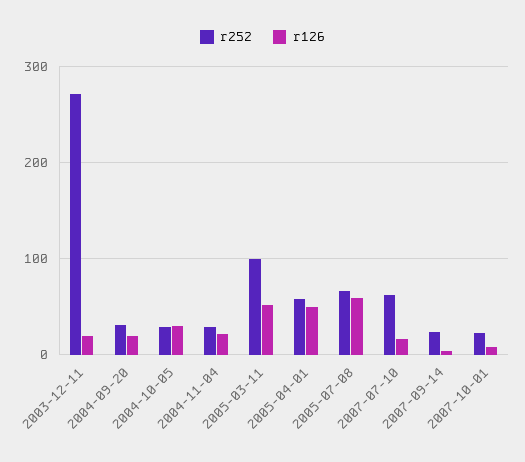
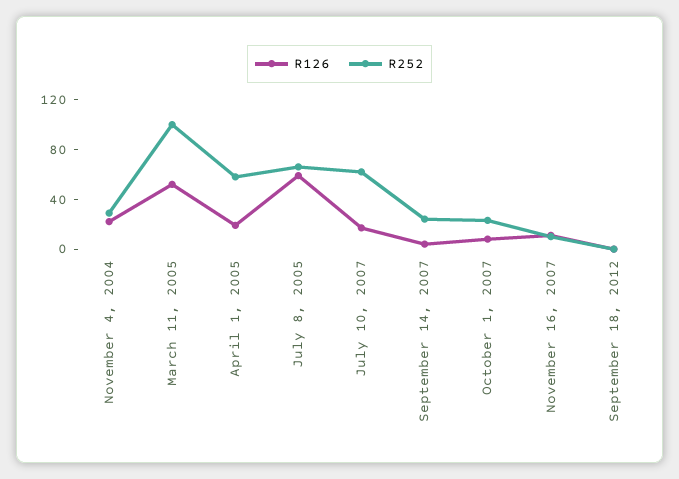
r252, 2003-12-11: 270 -> none
r126, 2003-12-11: 20 -> none
r252, 2004-09-20: 30 -> none
r126, 2004-09-20: 20 -> none
r252, 2004-10-05: 30 -> none
r126, 2004-10-05: 30 -> none
r126, 2005-04-01: 50 -> 20
r126, November 16, 2007: none -> 10
r252, November 16, 2007: none -> 10
r126, September 18, 2012: none -> 0
r252, September 18, 2012: none -> 0

